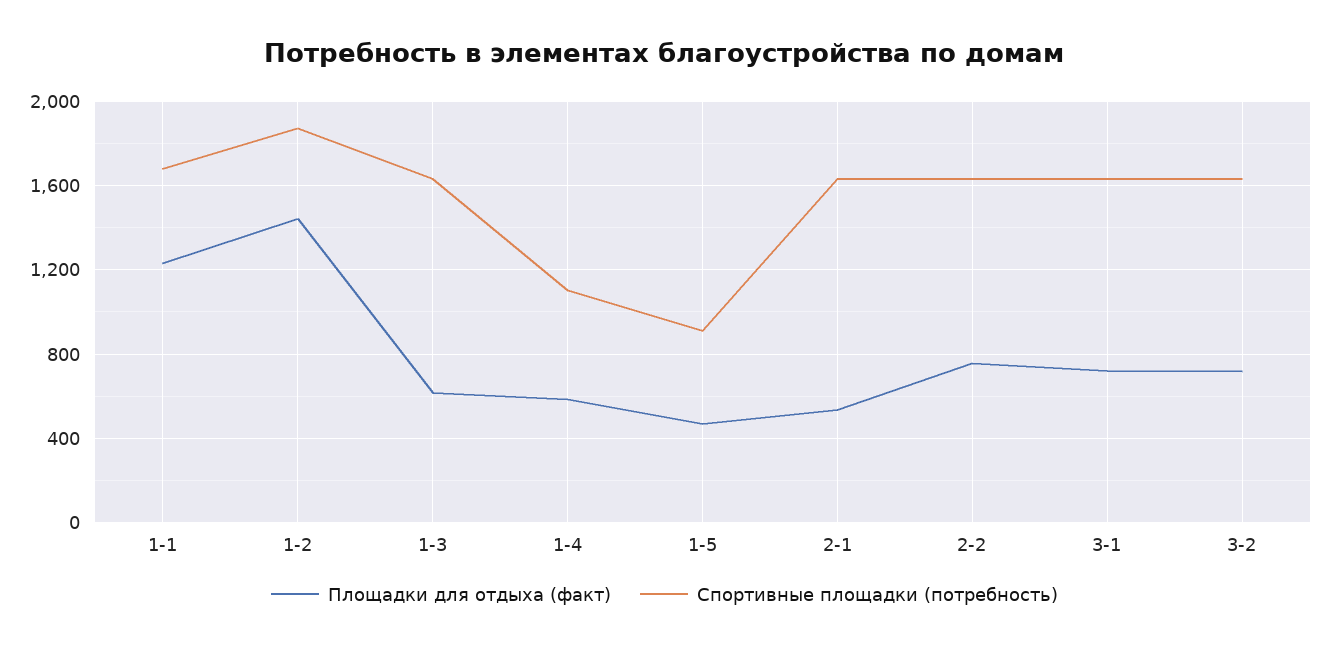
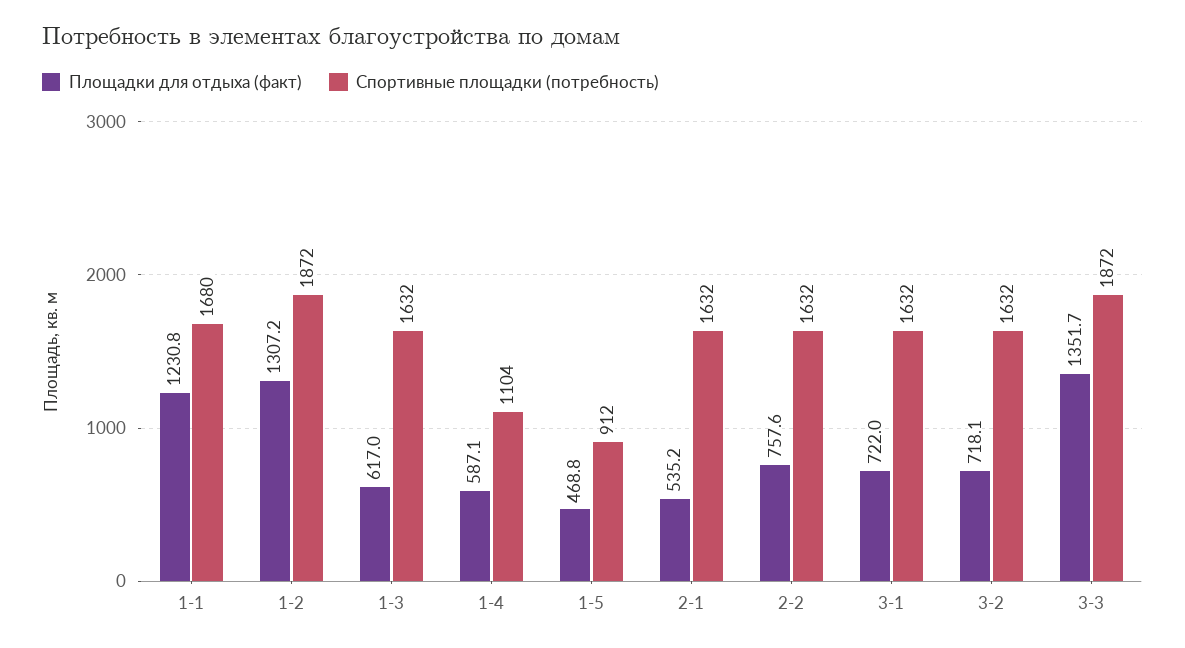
Площадки для отдыха (факт), 1-2: 1450 -> 1307.2
Площадки для отдыха (факт), 3-3: none -> 1351.7
Спортивные площадки (потребность), 3-3: none -> 1872

